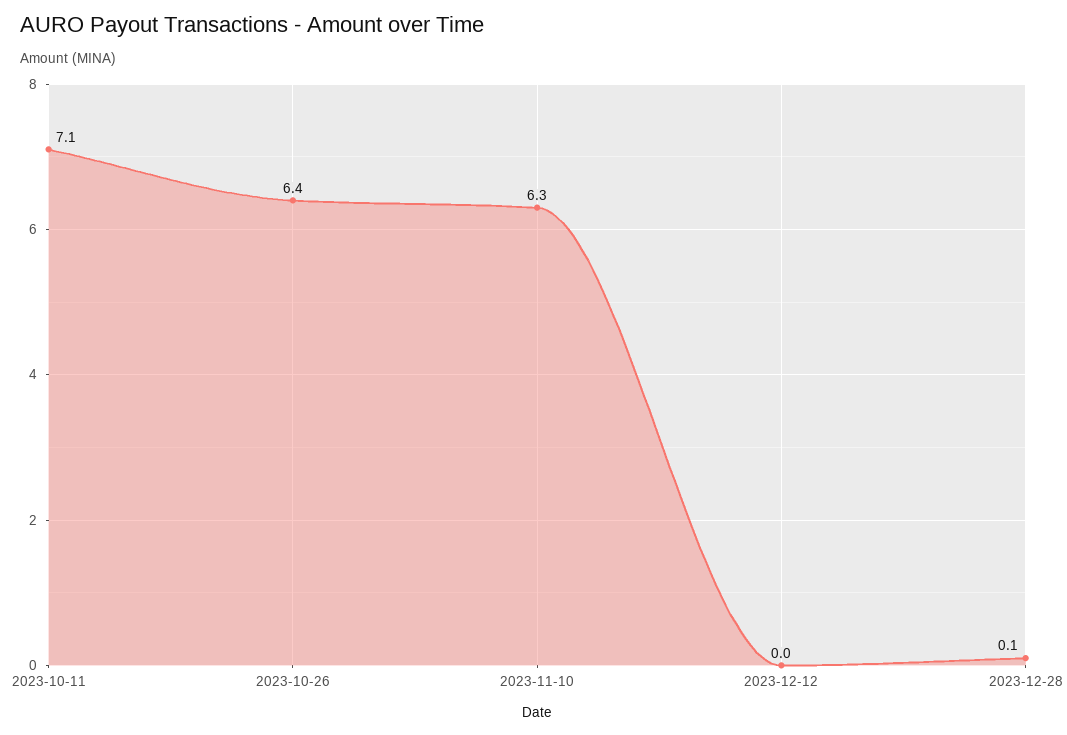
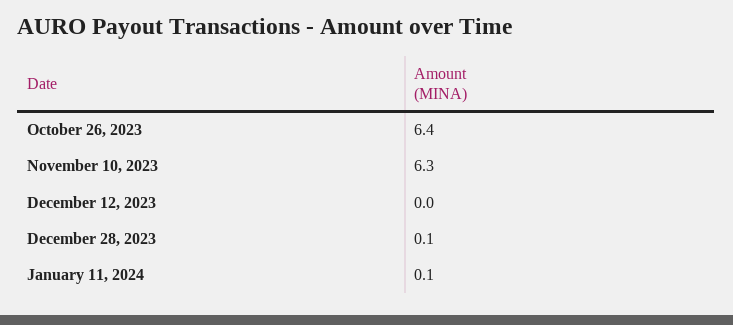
2023-10-11: 7.1 -> none
January 11, 2024: none -> 0.1

